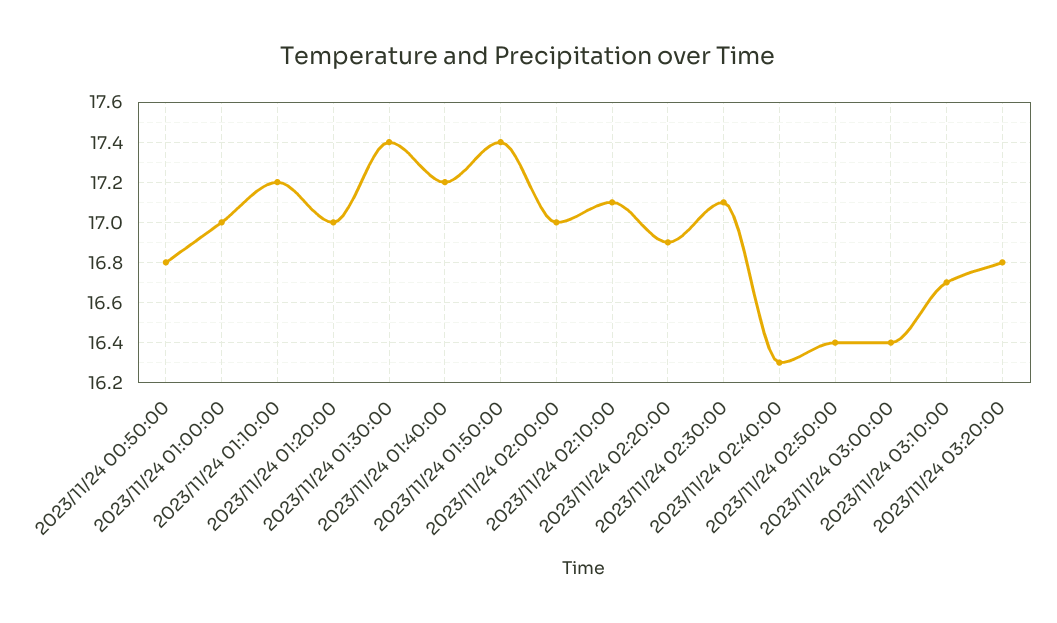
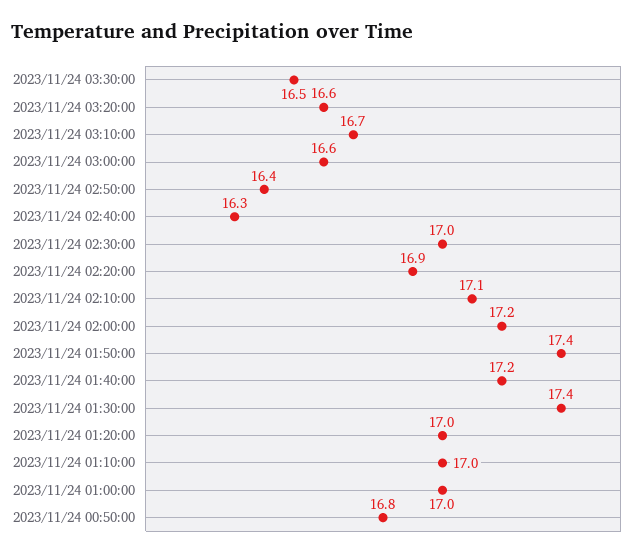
2023/11/24 01:10:00: 17.2 -> 17
2023/11/24 02:00:00: 17 -> 17.2
2023/11/24 02:30:00: 17.1 -> 17
2023/11/24 03:00:00: 16.4 -> 16.6
2023/11/24 03:20:00: 16.8 -> 16.6
2023/11/24 03:30:00: none -> 16.5

